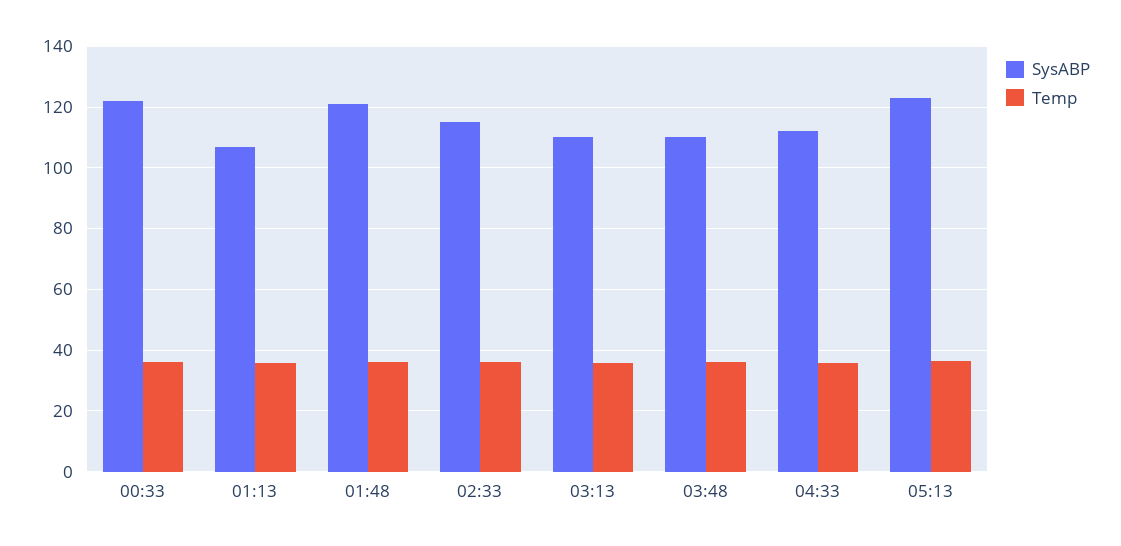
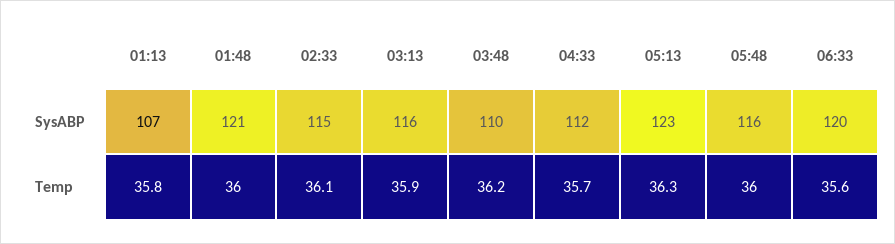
SysABP, 00:33: 122 -> none
Temp, 00:33: 36 -> none
SysABP, 03:13: 110 -> 116
SysABP, 05:48: none -> 116
SysABP, 06:33: none -> 120
Temp, 05:48: none -> 36
Temp, 06:33: none -> 35.6

